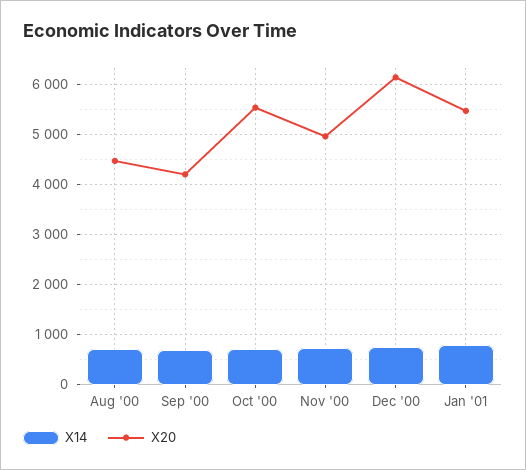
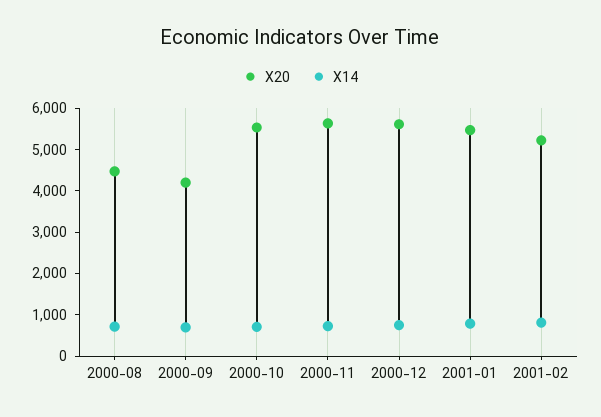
X20, Nov '00: 5000 -> 5600
X20, Dec '00: 6200 -> 5600
X20, 2001-02: none -> 5200
X14, 2001-02: none -> 800

